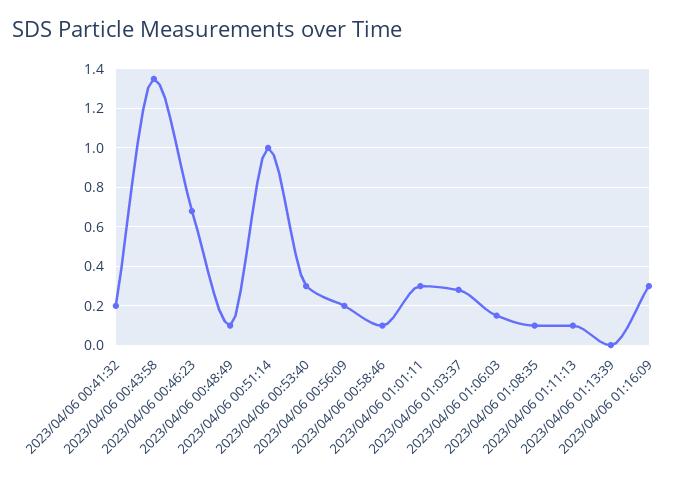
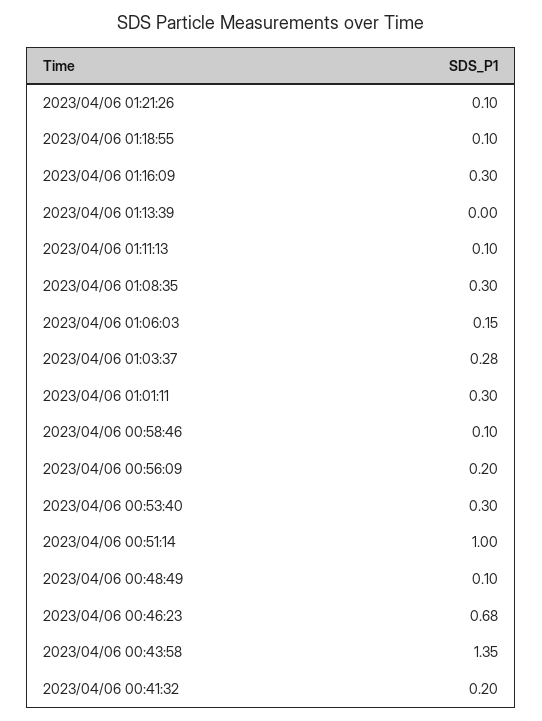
2023/04/06 01:08:35: 0.1 -> 0.3
2023/04/06 01:21:26: none -> 0.1
2023/04/06 01:18:55: none -> 0.1

